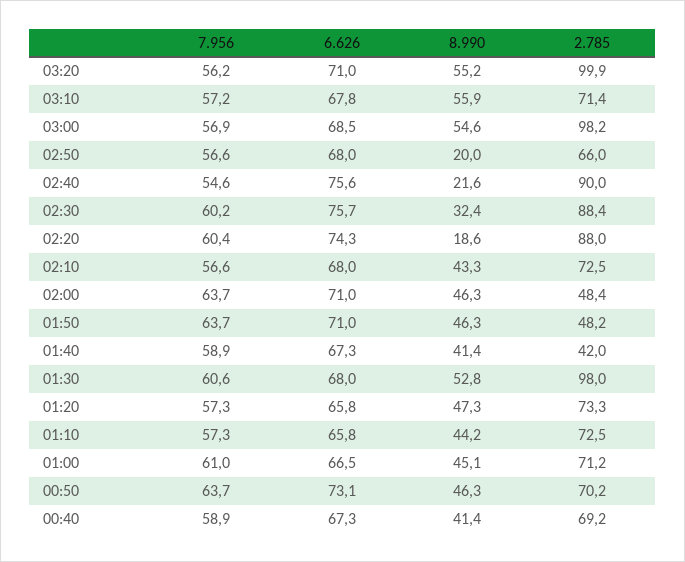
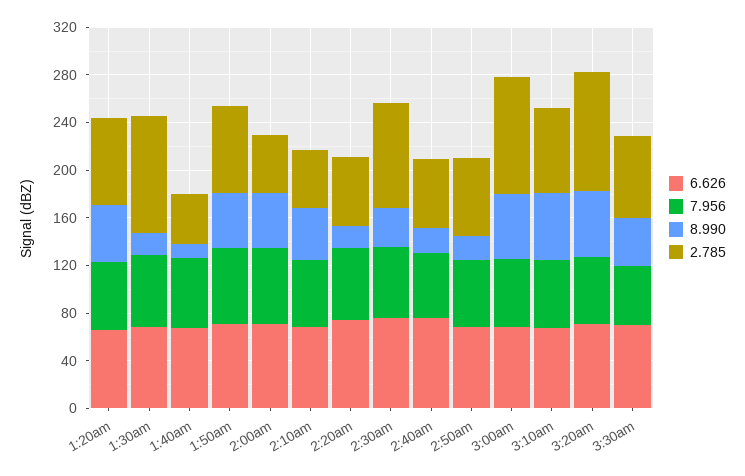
2.785, 02:40: 90 -> 60
2.785, 02:20: 88 -> 60
2.785, 02:10: 72.5 -> 50
2.785, 01:50: 48.2 -> 70
8.990, 01:40: 41.4 -> 10
8.990, 01:30: 52.8 -> 20
7.956, 01:10: 57.3 -> none
6.626, 01:10: 65.8 -> none
8.990, 01:10: 44.2 -> none
2.785, 01:10: 72.5 -> none
7.956, 01:00: 61 -> none
6.626, 01:00: 66.5 -> none
8.990, 01:00: 45.1 -> none
2.785, 01:00: 71.2 -> none
7.956, 00:50: 63.7 -> none
6.626, 00:50: 73.1 -> none
8.990, 00:50: 46.3 -> none
2.785, 00:50: 70.2 -> none
7.956, 00:40: 58.9 -> none
6.626, 00:40: 67.3 -> none
8.990, 00:40: 41.4 -> none
2.785, 00:40: 69.2 -> none
6.626, 3:30am: none -> 70
7.956, 3:30am: none -> 50
8.990, 3:30am: none -> 40
2.785, 3:30am: none -> 70

